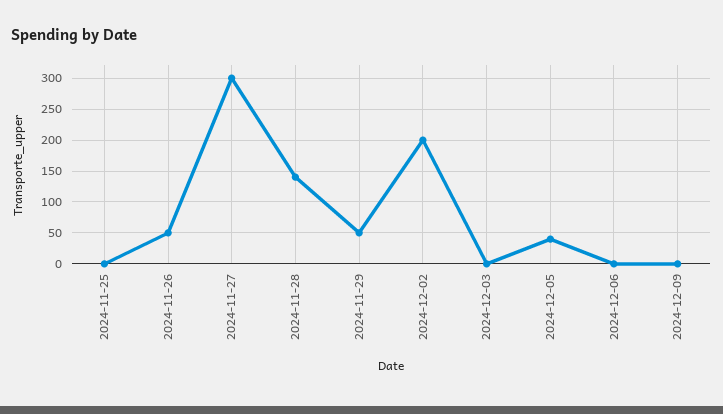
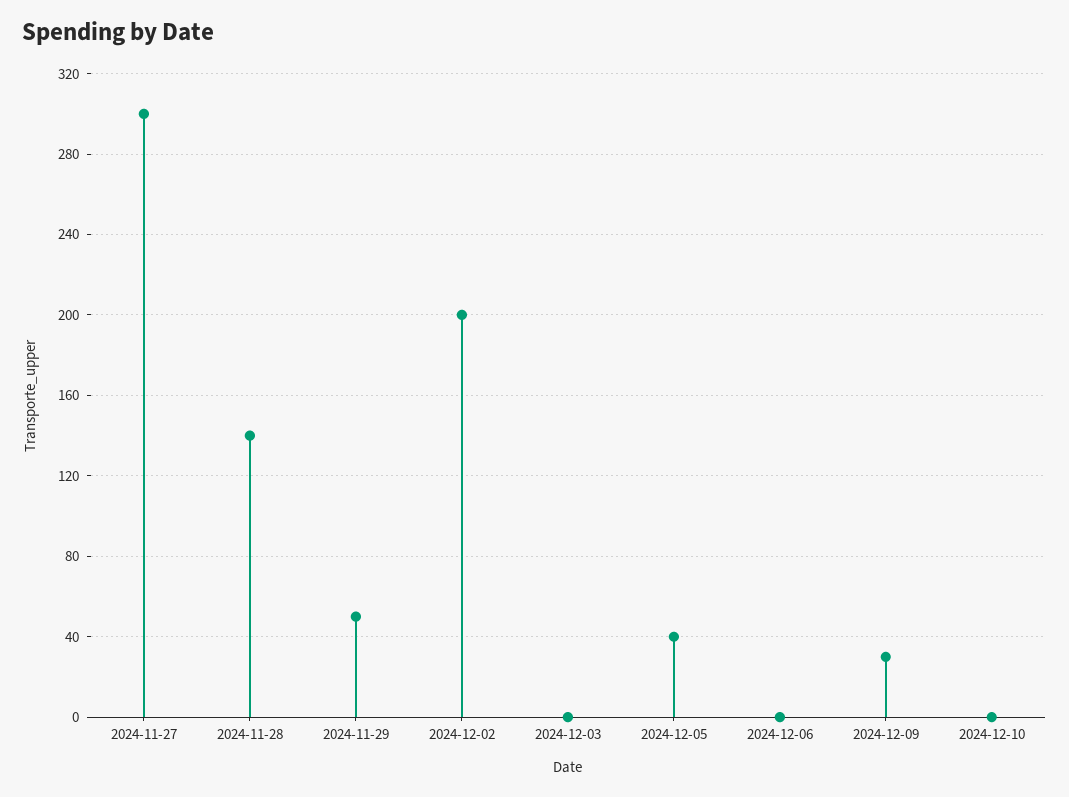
2024-11-25: 0 -> none
2024-11-26: 50 -> none
2024-12-09: 0 -> 30
2024-12-10: none -> 0

